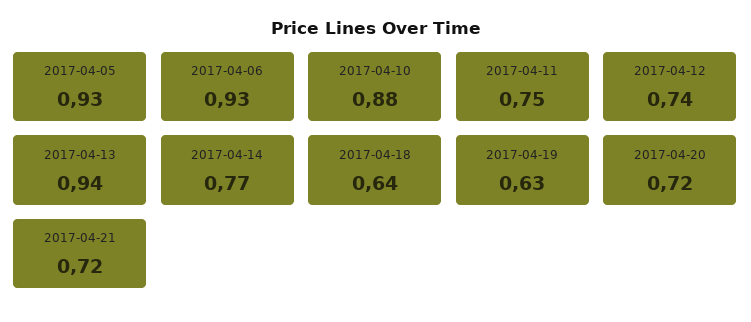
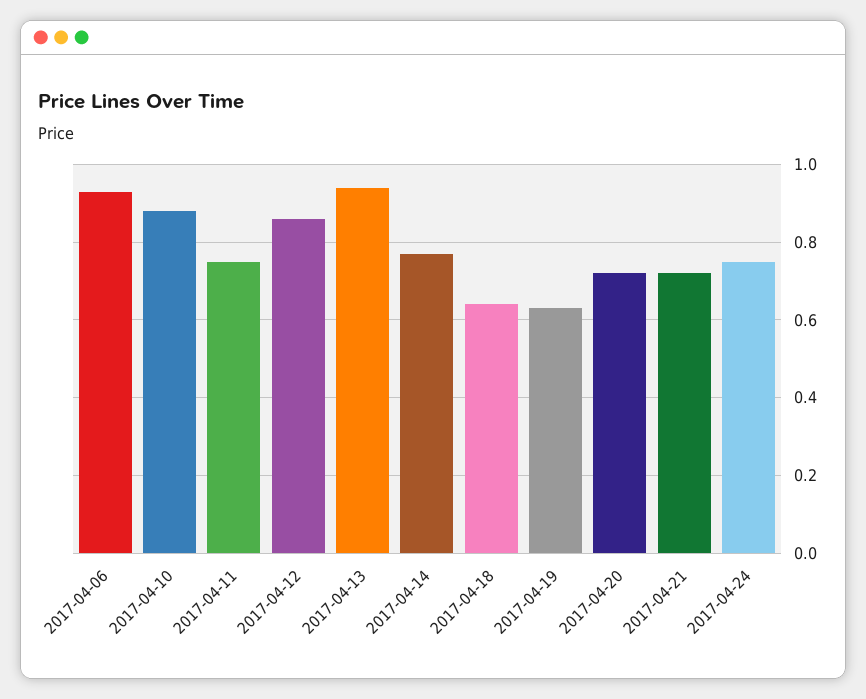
2017-04-05: 0.93 -> none
2017-04-12: 0.74 -> 0.85
2017-04-24: none -> 0.75

